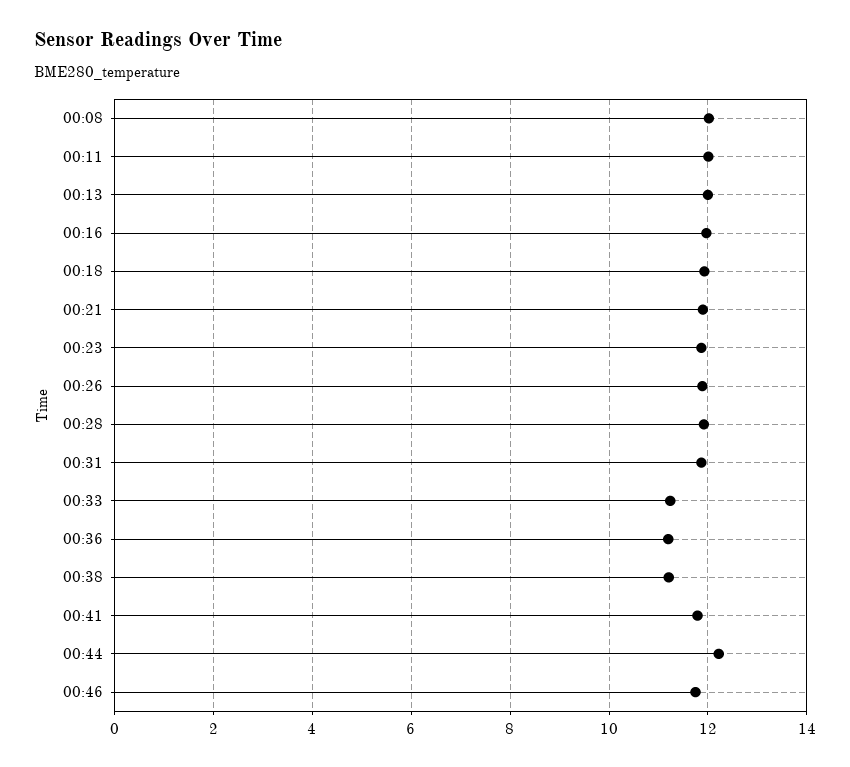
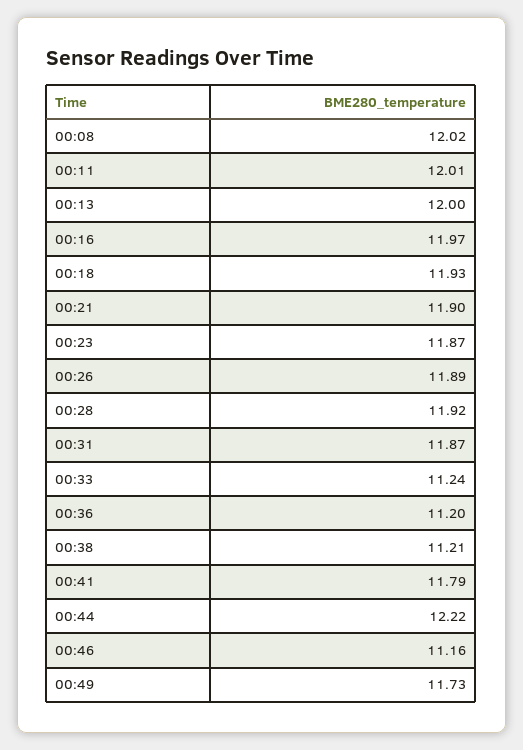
00:46: 11.8 -> 11.16
00:49: none -> 11.73

